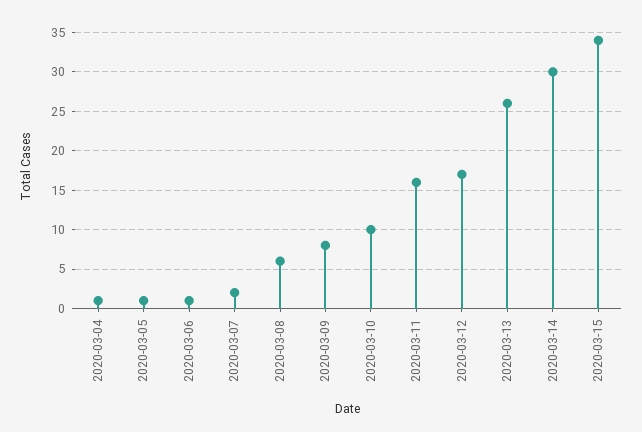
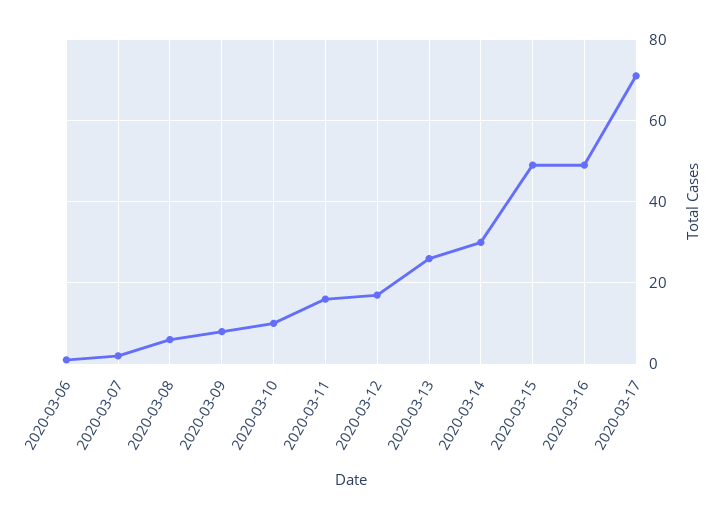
2020-03-04: 1 -> none
2020-03-05: 1 -> none
2020-03-15: 34 -> 50
2020-03-16: none -> 50
2020-03-17: none -> 70

